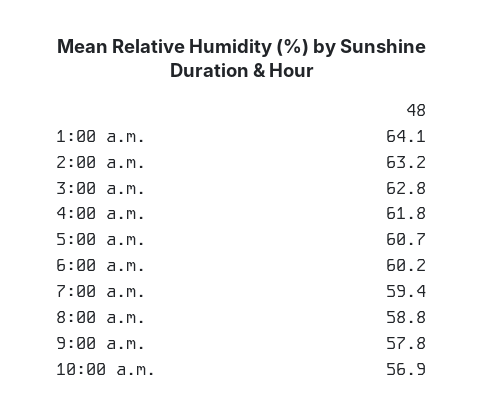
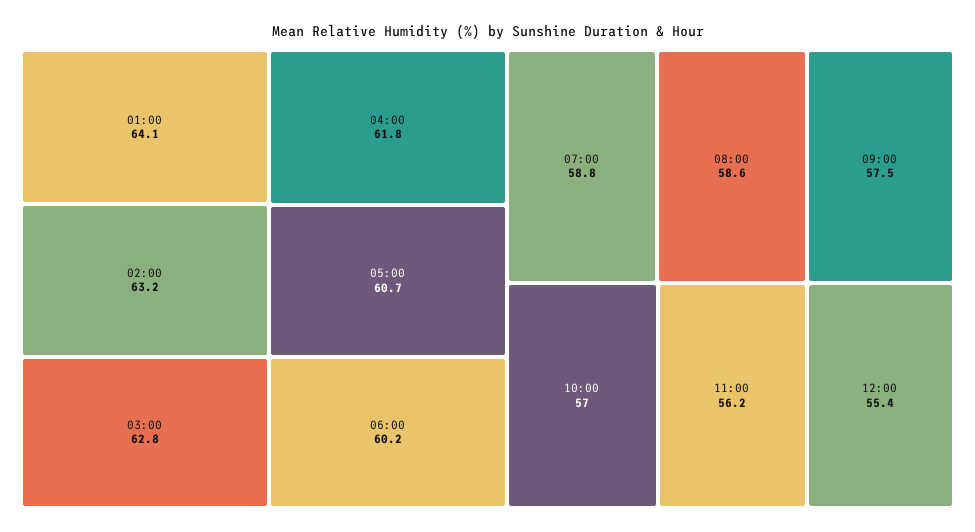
7:00 a.m.: 59.4 -> 58.8
8:00 a.m.: 58.8 -> 58.6
9:00 a.m.: 57.8 -> 57.5
10:00 a.m.: 56.9 -> 57
11:00: none -> 56.2
12:00: none -> 55.4

